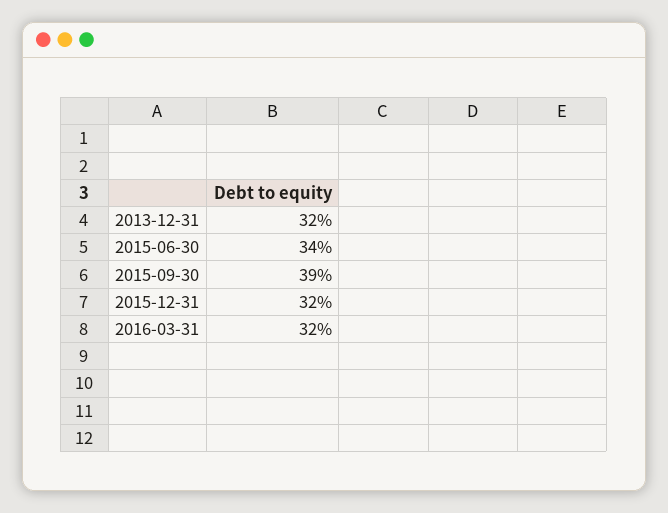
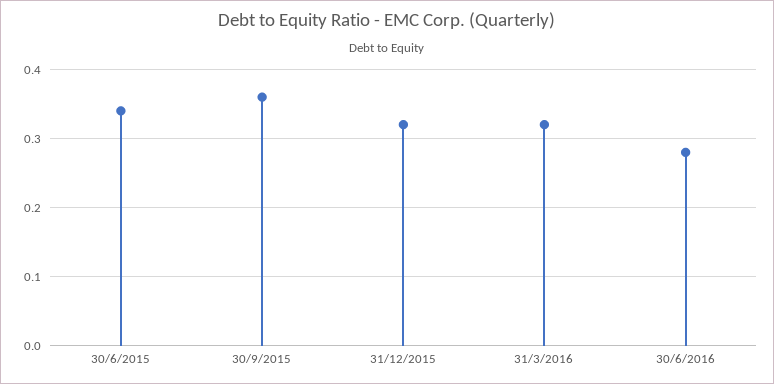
2013-12-31: 0.32 -> none
2015-09-30: 0.39 -> 0.36
30/6/2016: none -> 0.28

